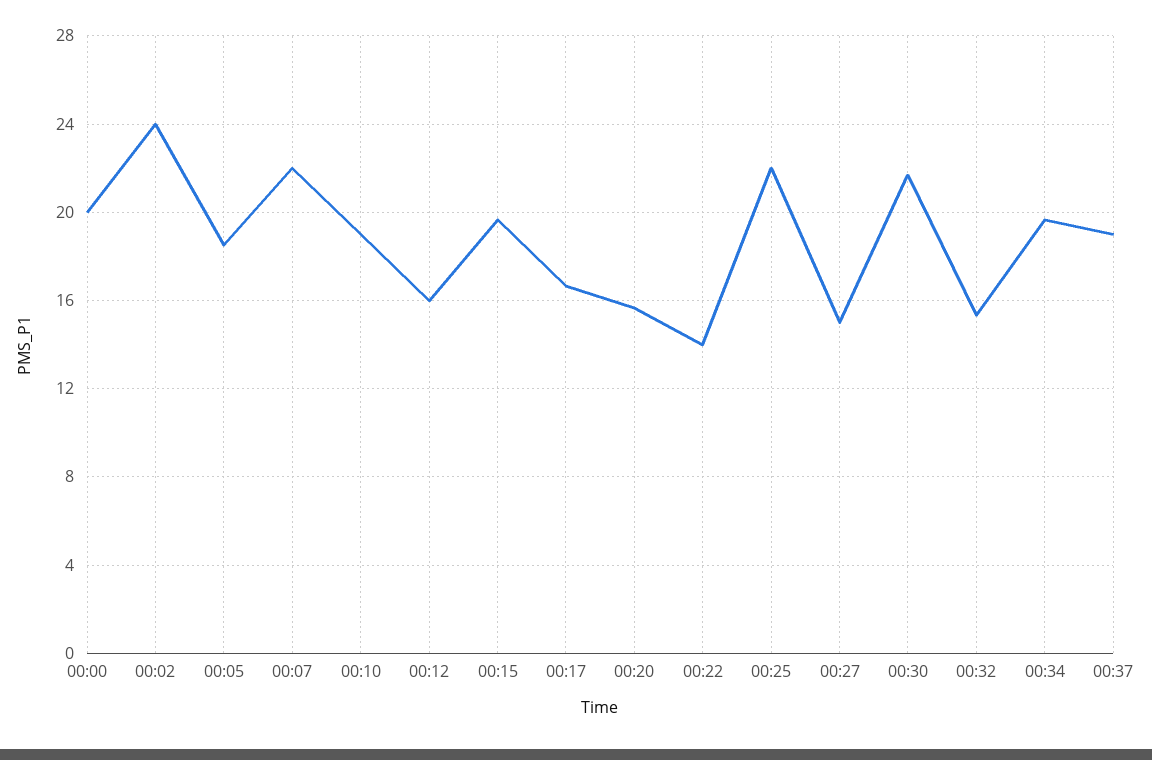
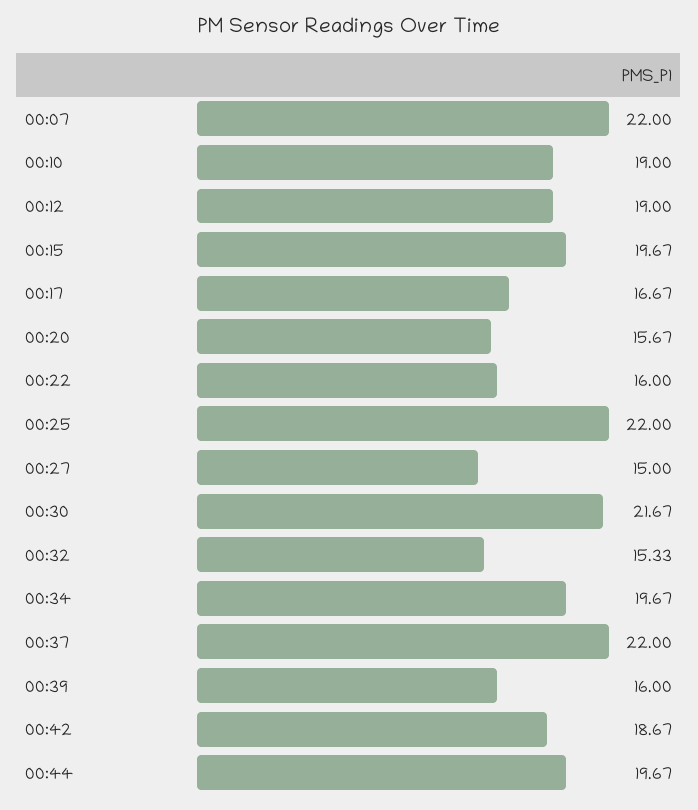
00:00: 20 -> none
00:02: 24 -> none
00:05: 18.5 -> none
00:12: 16 -> 19
00:22: 14 -> 16
00:37: 19 -> 22
00:39: none -> 16
00:42: none -> 18.67
00:44: none -> 19.67

